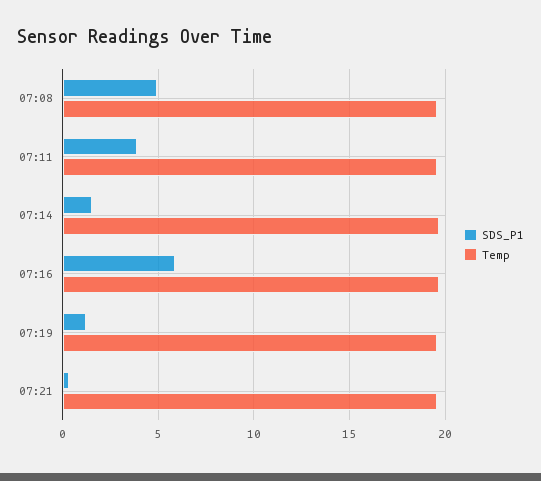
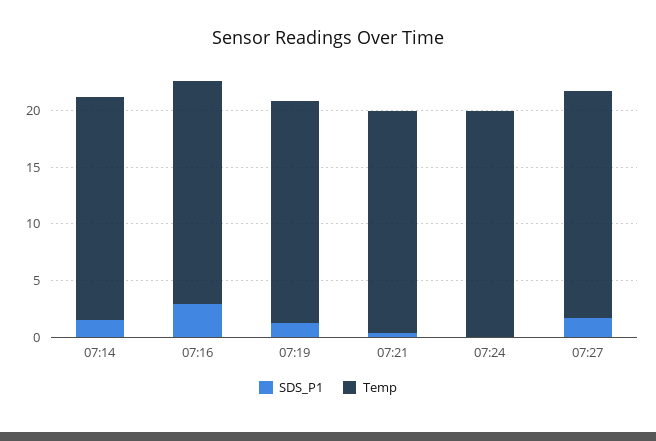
SDS_P1, 07:08: 5 -> none
Temp, 07:08: 19.5 -> none
SDS_P1, 07:11: 4 -> none
Temp, 07:11: 19.5 -> none
SDS_P1, 07:16: 6 -> 3
SDS_P1, 07:24: none -> 0
Temp, 07:24: none -> 20
SDS_P1, 07:27: none -> 2
Temp, 07:27: none -> 20

